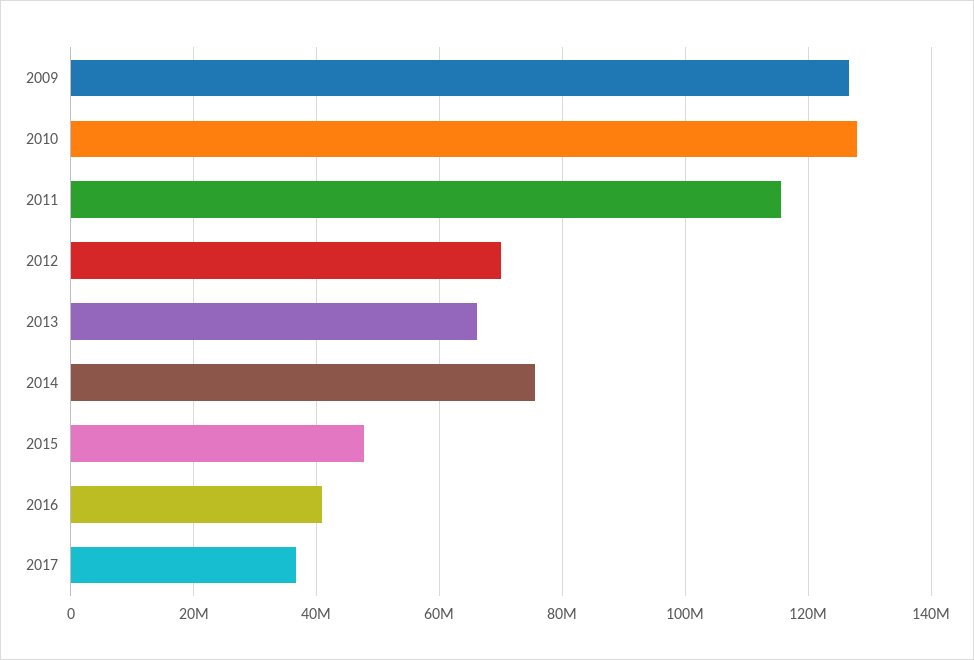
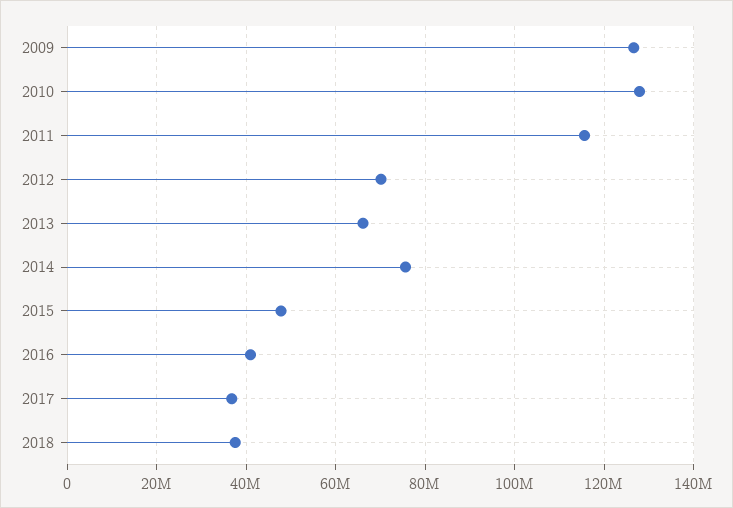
2018: none -> 38000000

